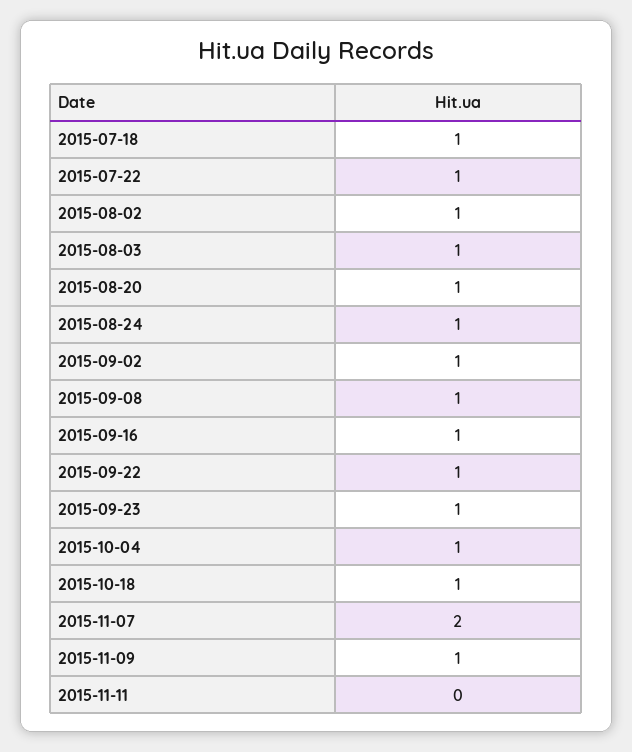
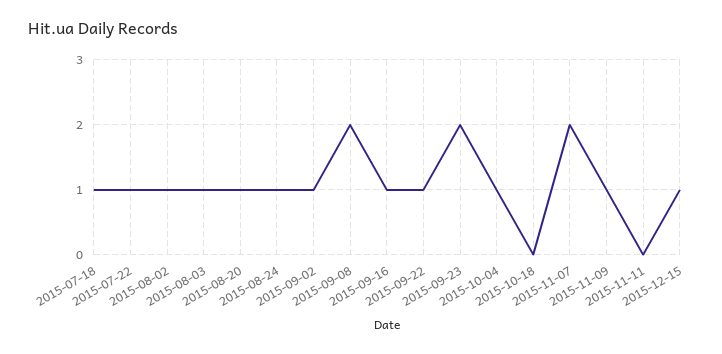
2015-09-08: 1 -> 2
2015-09-23: 1 -> 2
2015-10-18: 1 -> 0
2015-12-15: none -> 1

